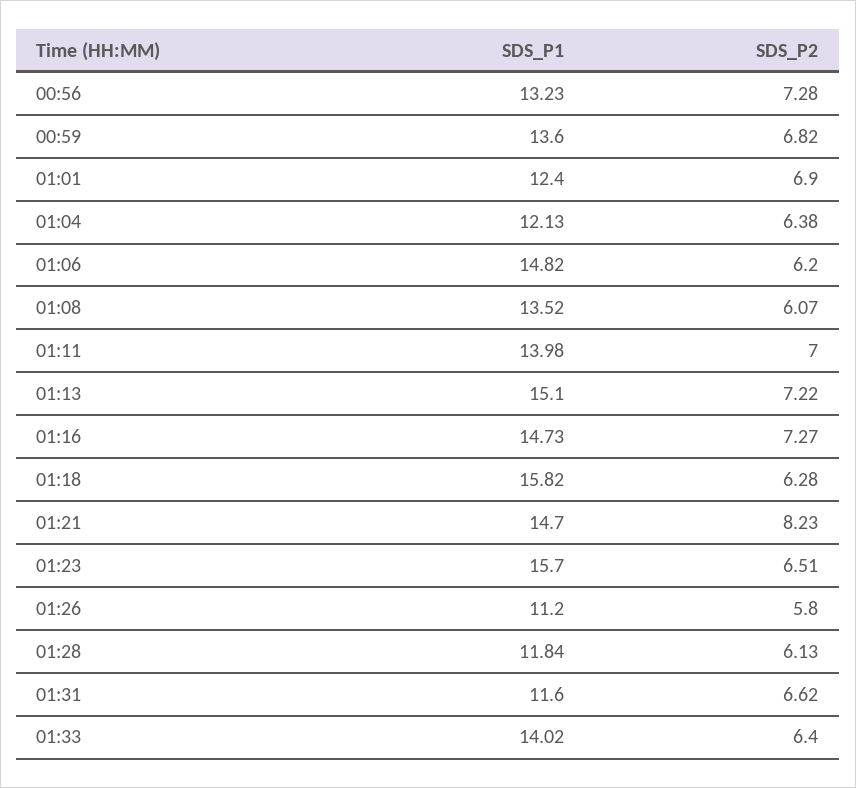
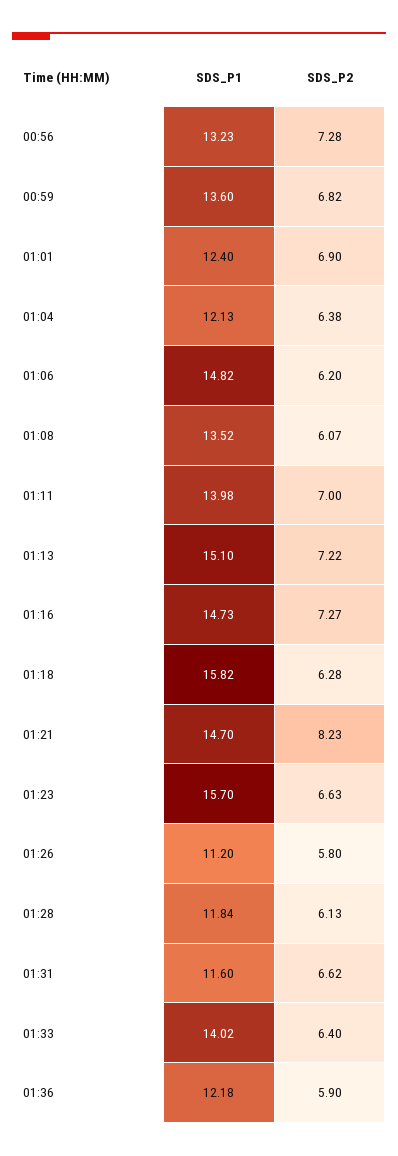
SDS_P2, 01:23: 6.51 -> 6.63
SDS_P1, 01:36: none -> 12.18
SDS_P2, 01:36: none -> 5.9

